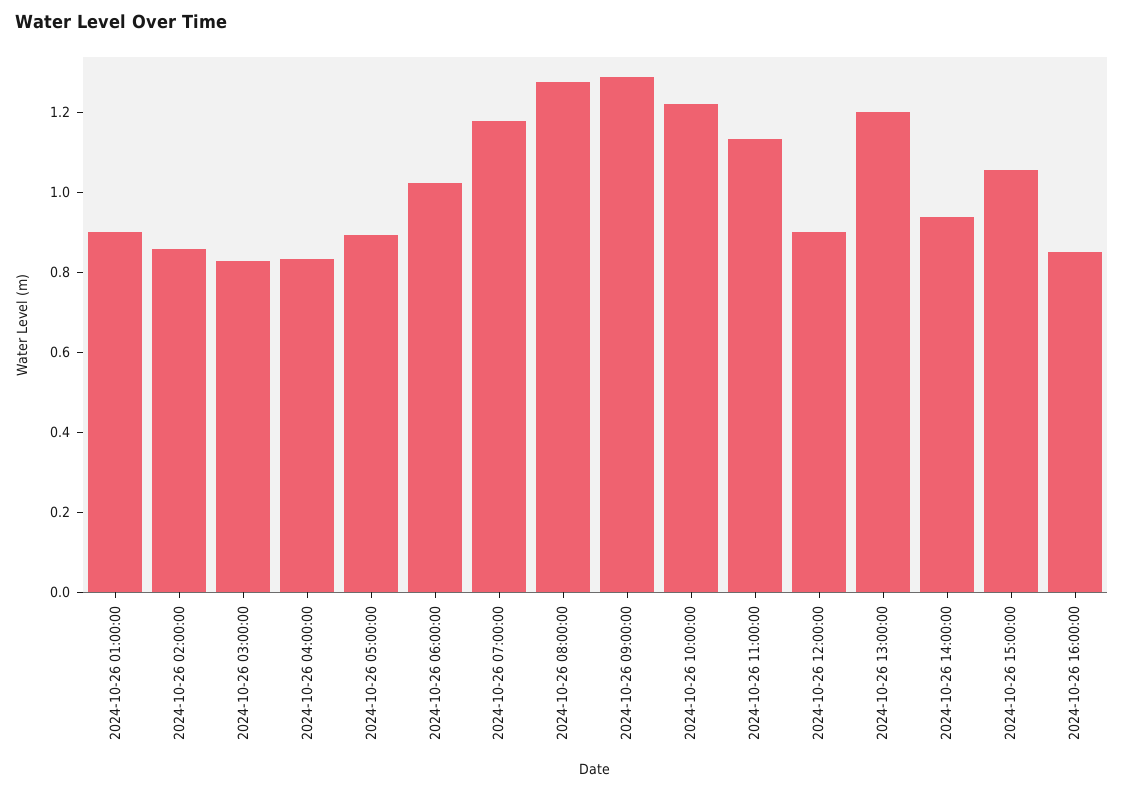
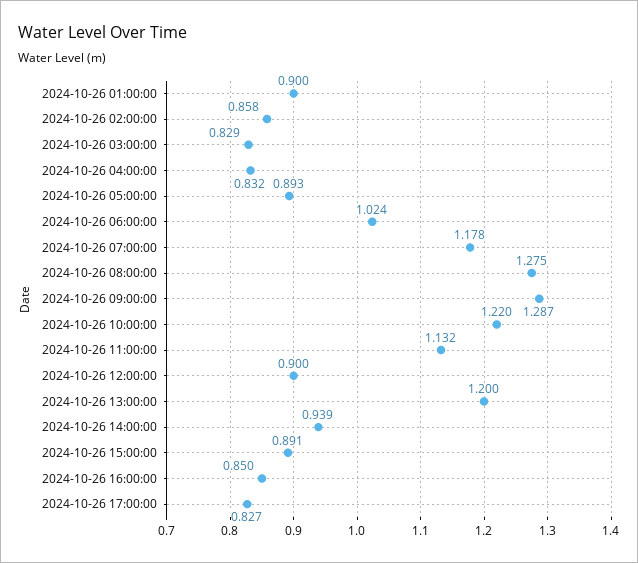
2024-10-26 15:00:00: 1.05 -> 0.891
2024-10-26 17:00:00: none -> 0.827

